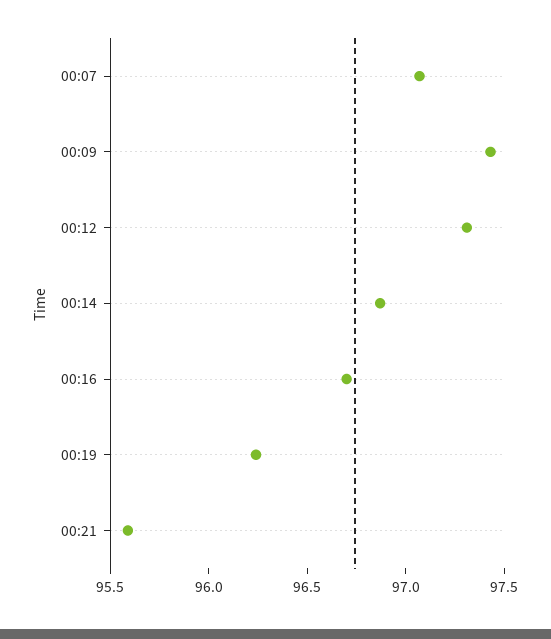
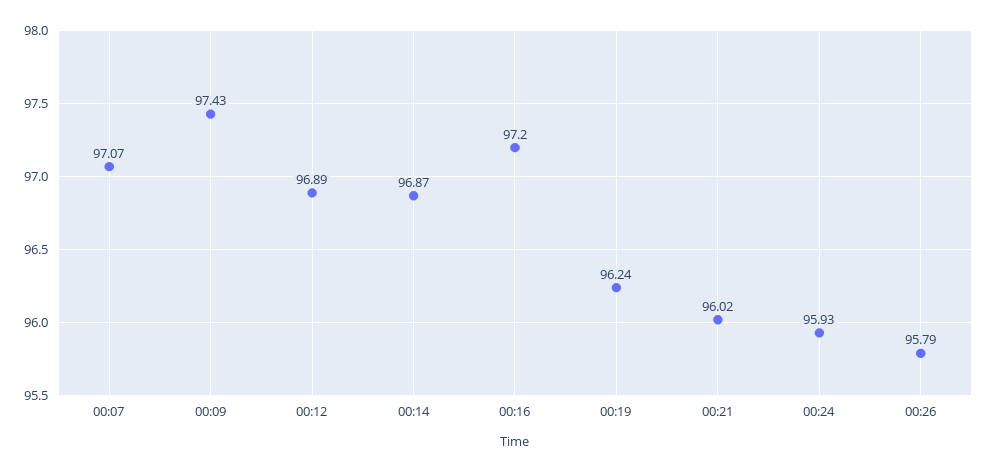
00:12: 97.3 -> 96.89
00:16: 96.7 -> 97.2
00:21: 95.6 -> 96.02
00:24: none -> 95.93
00:26: none -> 95.79

